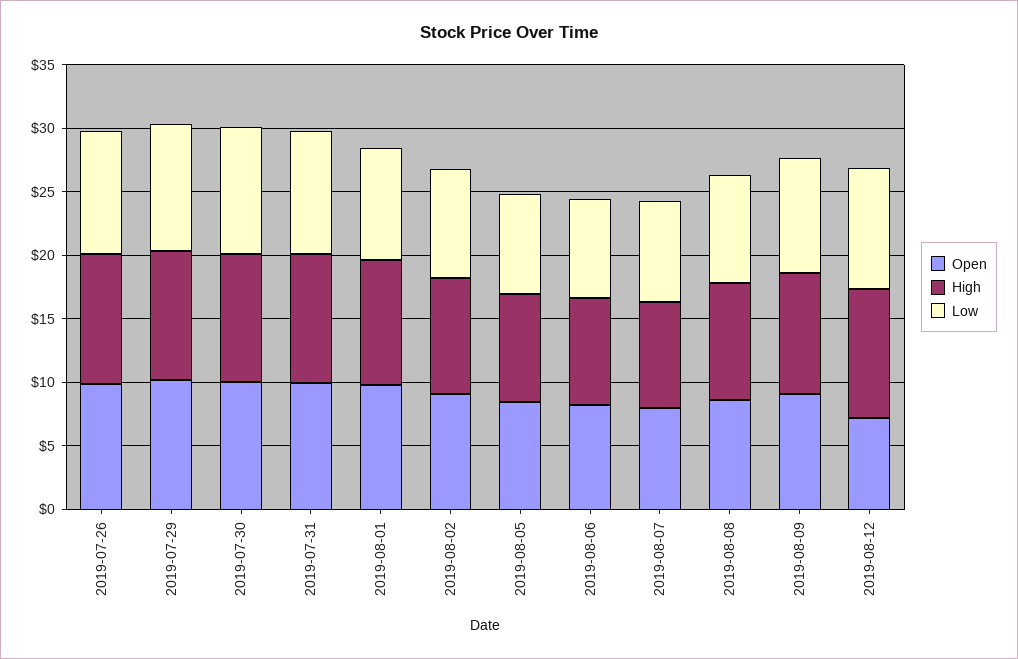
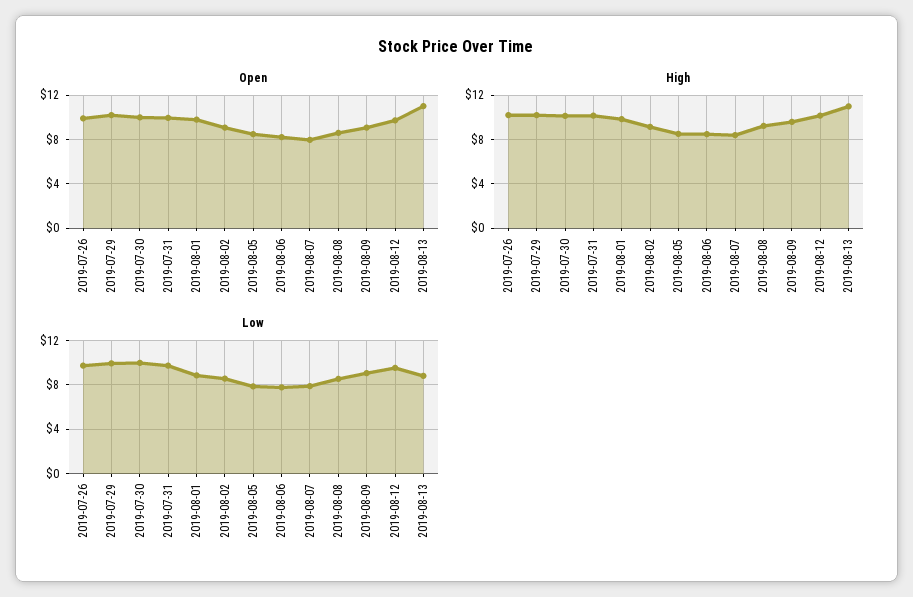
Open, 2019-08-12: 7 -> 10
Open, 2019-08-13: none -> 11
High, 2019-08-13: none -> 11
Low, 2019-08-13: none -> 9

